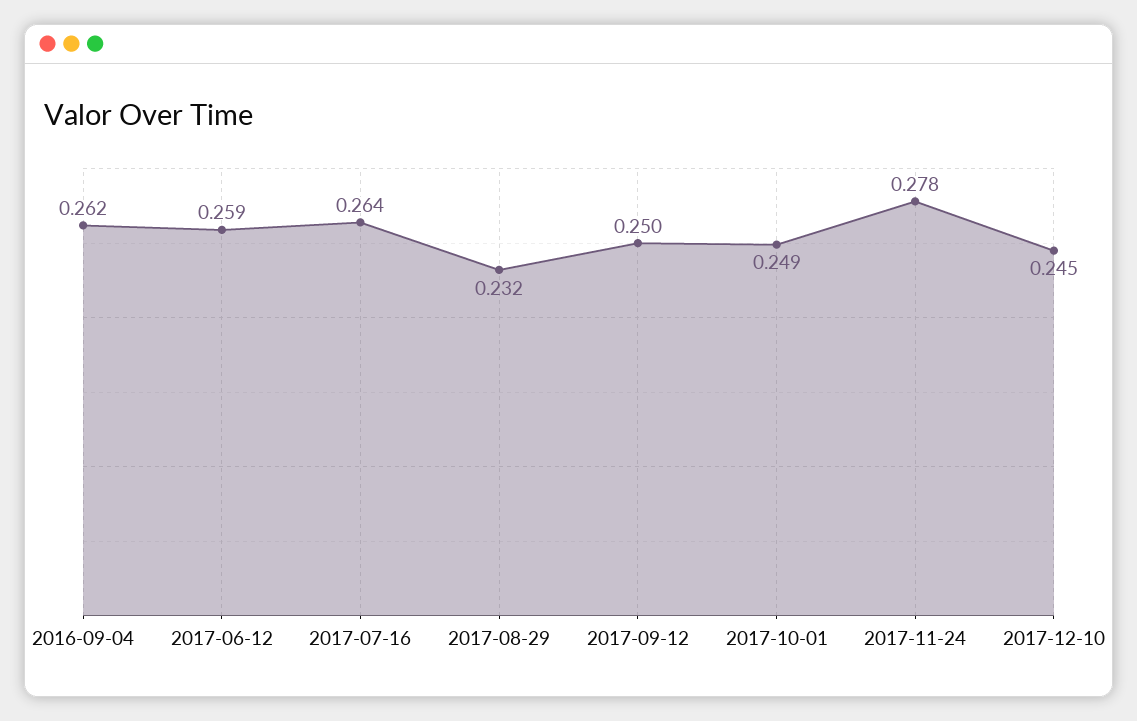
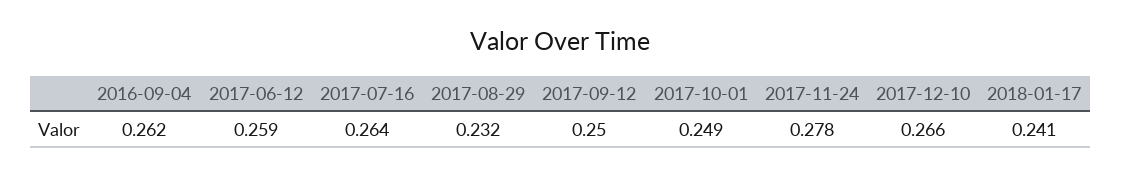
2017-12-10: 0.245 -> 0.266
2018-01-17: none -> 0.241

